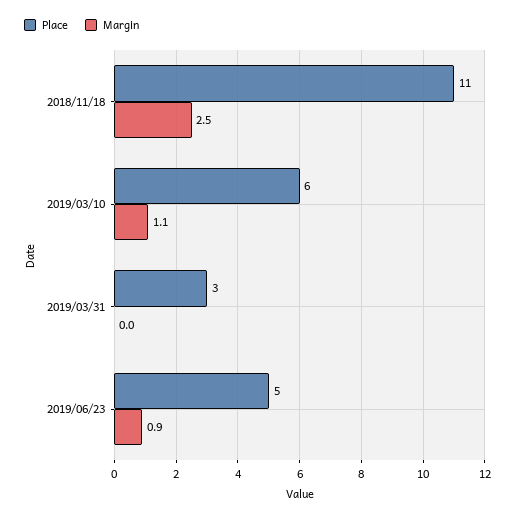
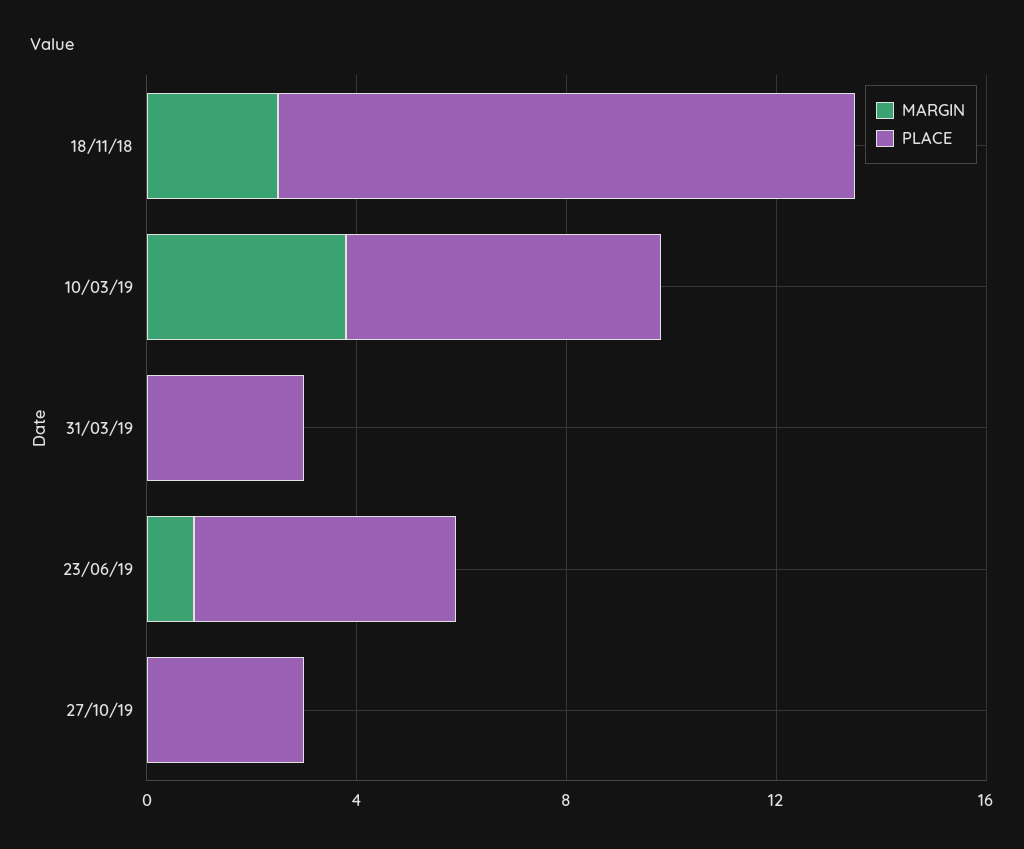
Margin, 2019/03/10: 1.1 -> 4
Margin, 27/10/19: none -> 0
Place, 27/10/19: none -> 3

